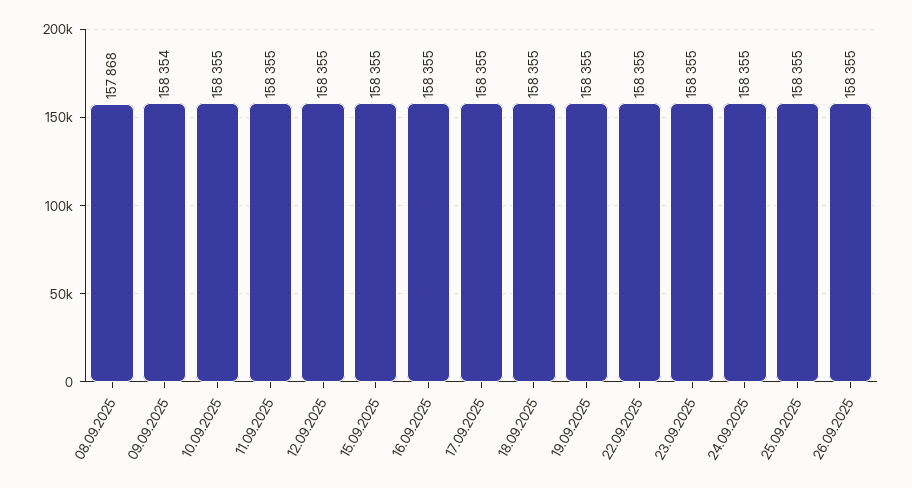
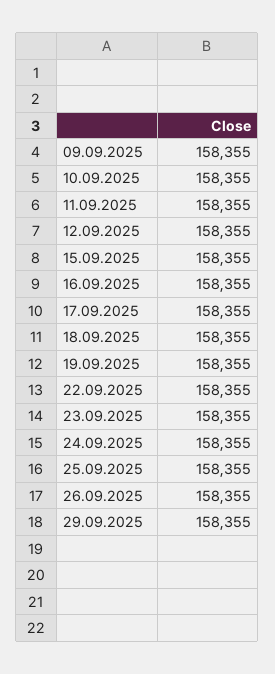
08.09.2025: 157868 -> none
09.09.2025: 158354 -> 158355
29.09.2025: none -> 158355

